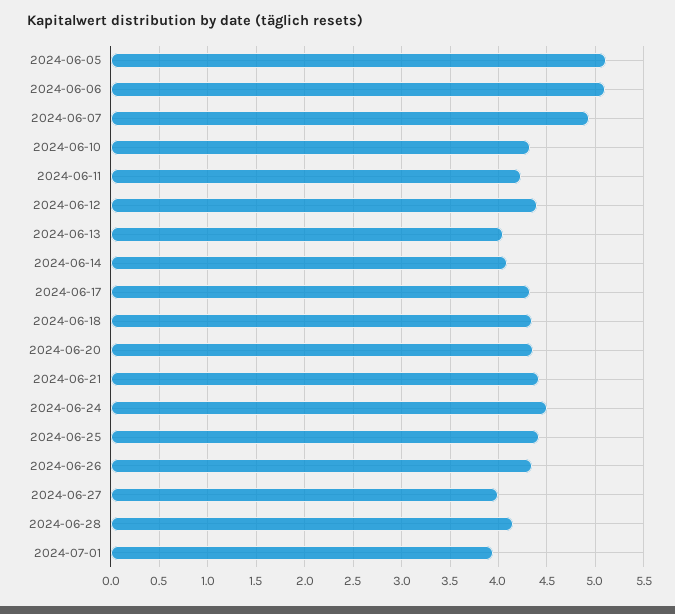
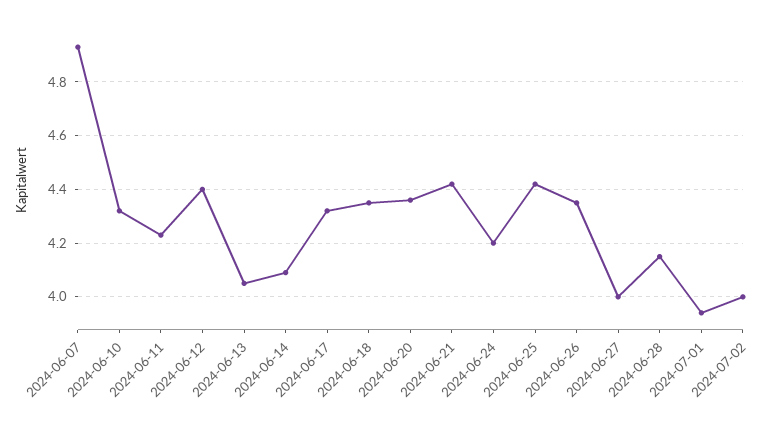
2024-06-05: 5.1 -> none
2024-06-06: 5.1 -> none
2024-06-24: 4.5 -> 4.2
2024-07-02: none -> 4

